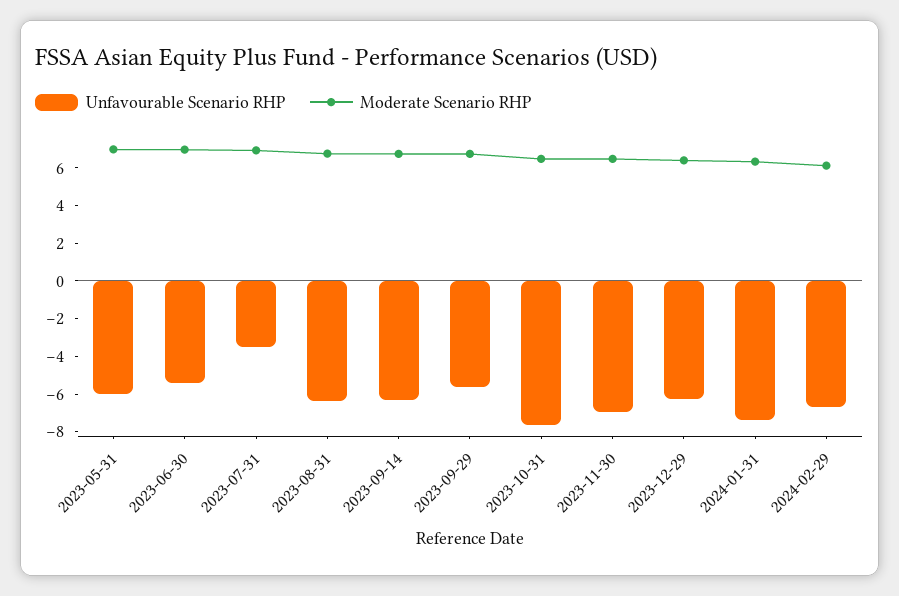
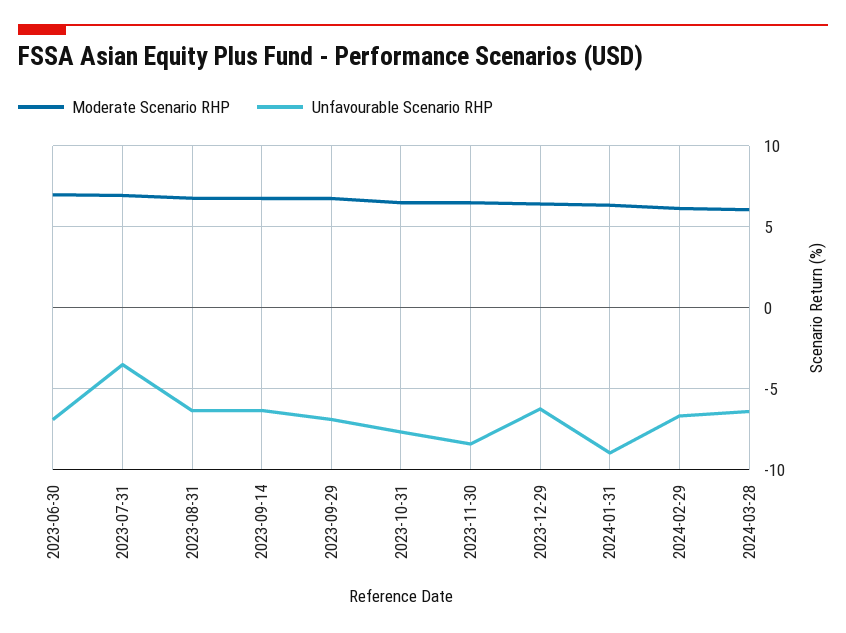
Unfavourable Scenario RHP, 2023-05-31: -6 -> none
Moderate Scenario RHP, 2023-05-31: 7 -> none
Unfavourable Scenario RHP, 2023-06-30: -5.5 -> -7
Unfavourable Scenario RHP, 2023-09-29: -5.5 -> -7
Unfavourable Scenario RHP, 2023-11-30: -7 -> -8.5
Unfavourable Scenario RHP, 2024-01-31: -7.5 -> -9
Moderate Scenario RHP, 2024-03-28: none -> 6
Unfavourable Scenario RHP, 2024-03-28: none -> -6.5

